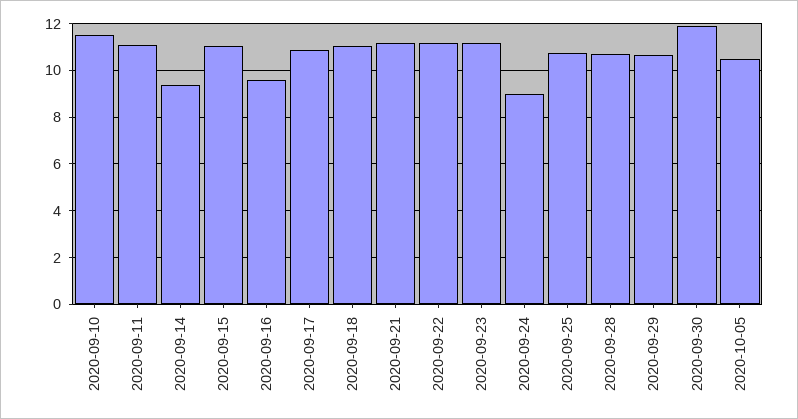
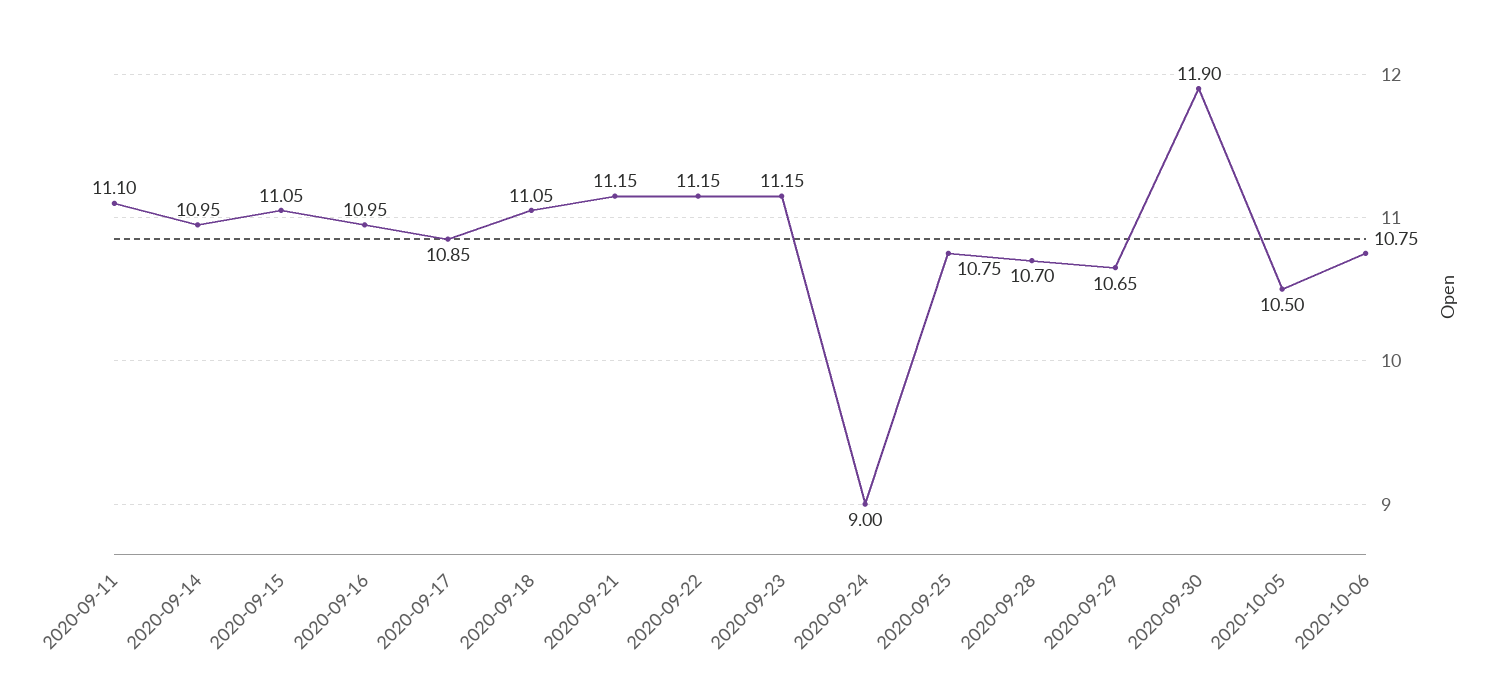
2020-09-10: 11.5 -> none
2020-09-14: 9.5 -> 10.95
2020-09-16: 9.5 -> 10.95
2020-10-06: none -> 10.75

